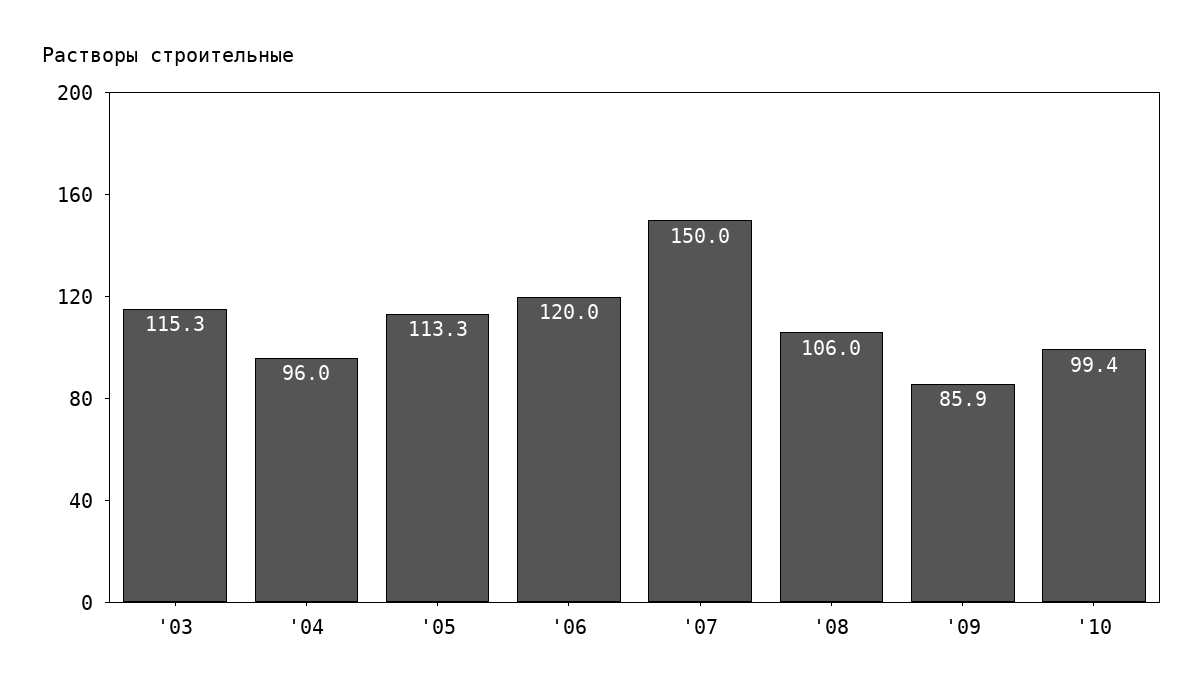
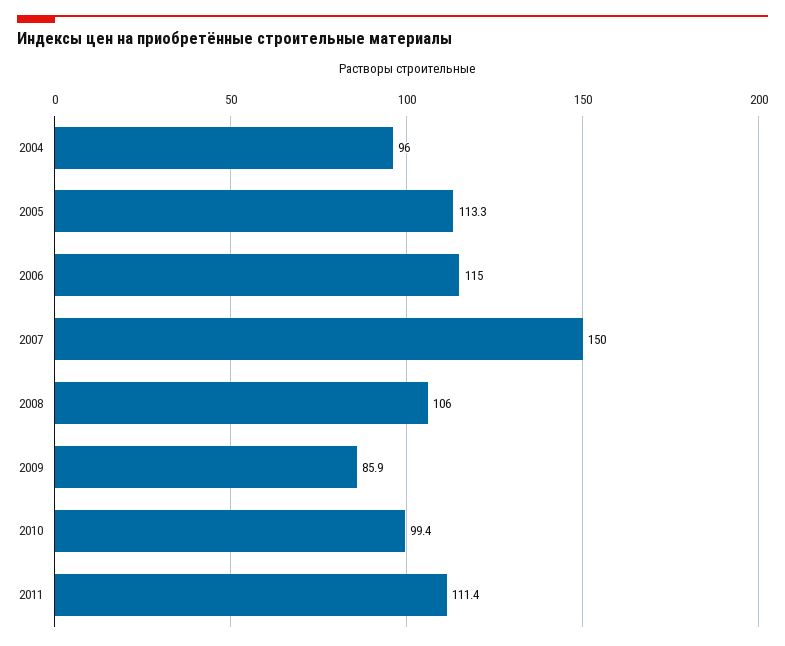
'03: 115.3 -> none
'06: 120 -> 115
2011: none -> 111.4

